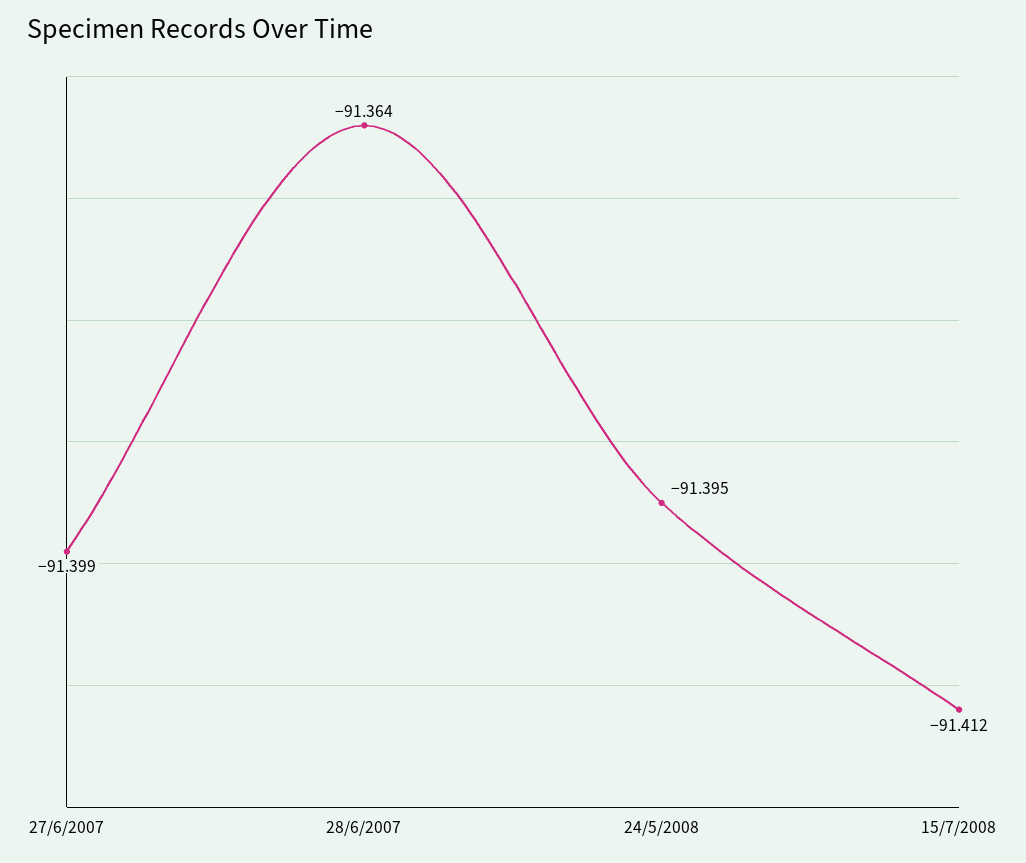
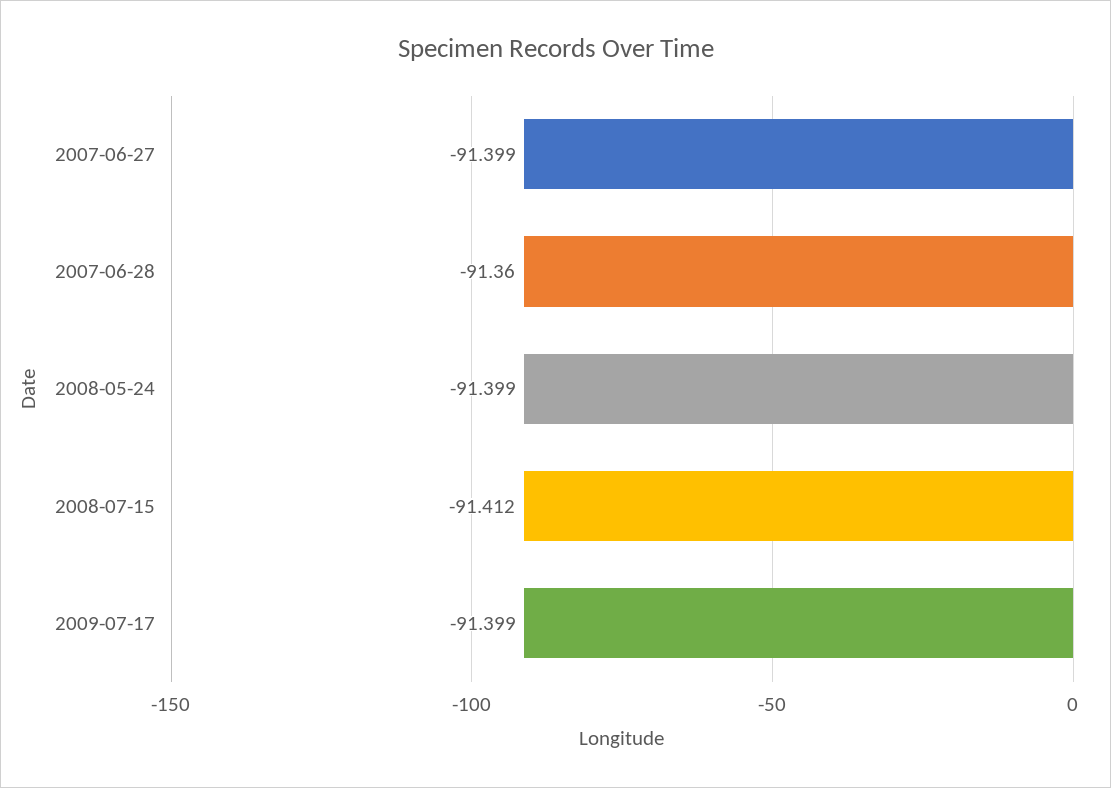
28/6/2007: -91.364 -> -91.36
24/5/2008: -91.395 -> -91.399
2009-07-17: none -> -91.399

